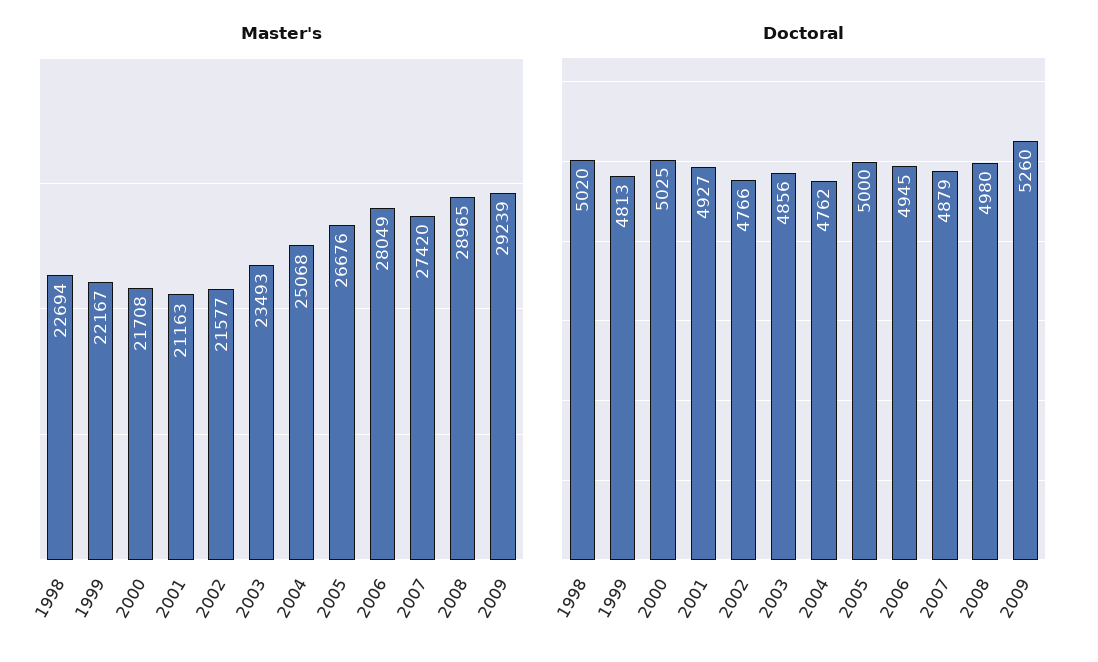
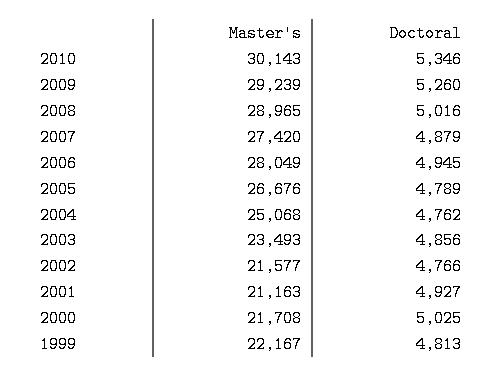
Master's, 1998: 22694 -> none
Doctoral, 1998: 5020 -> none
Doctoral, 2005: 5000 -> 4789
Doctoral, 2008: 4980 -> 5016
Master's, 2010: none -> 30143
Doctoral, 2010: none -> 5346

